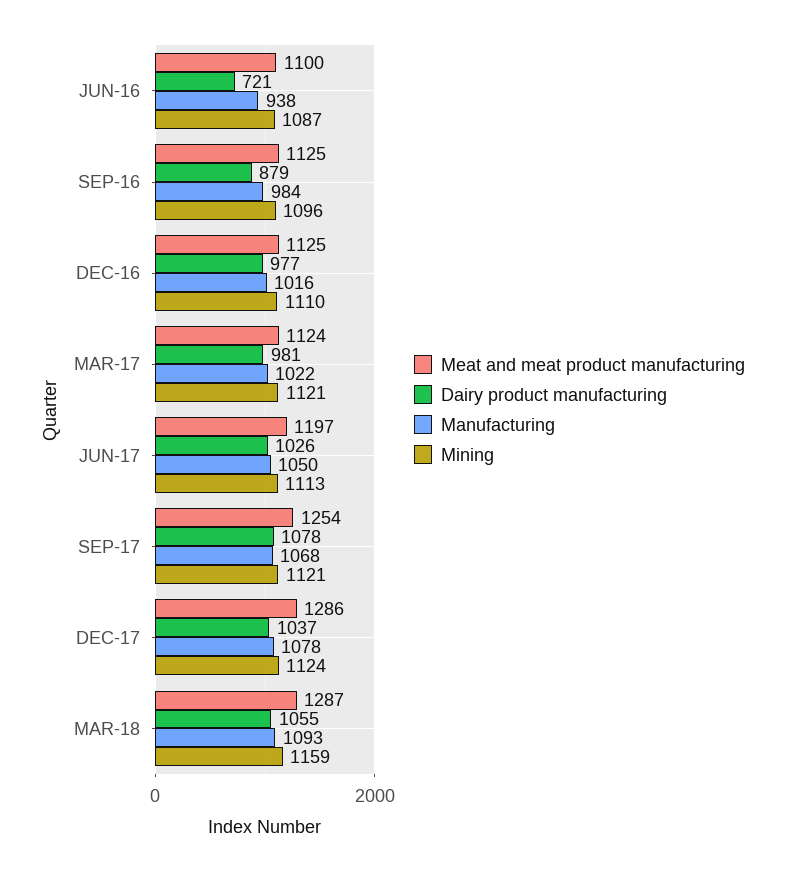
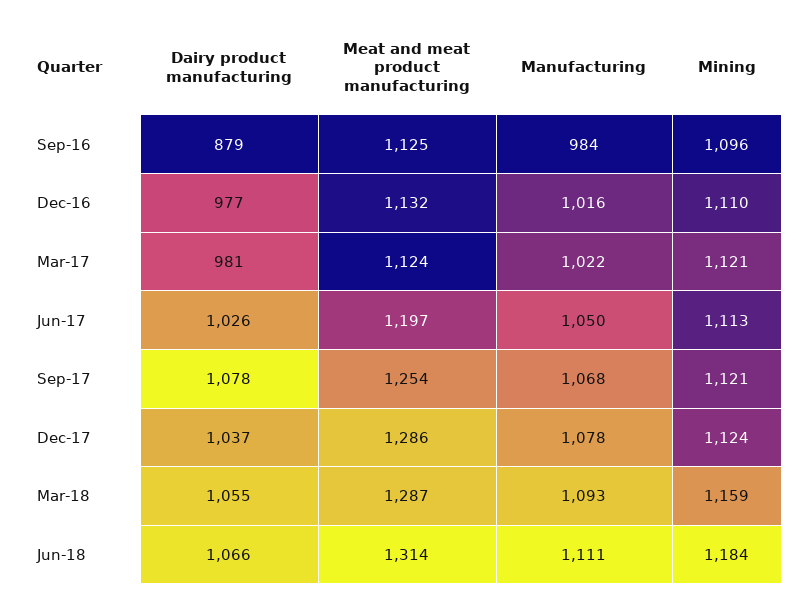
Meat and meat product manufacturing, JUN-16: 1100 -> none
Dairy product manufacturing, JUN-16: 721 -> none
Manufacturing, JUN-16: 938 -> none
Mining, JUN-16: 1087 -> none
Meat and meat product manufacturing, DEC-16: 1125 -> 1132
Dairy product manufacturing, Jun-18: none -> 1066
Meat and meat product manufacturing, Jun-18: none -> 1314
Manufacturing, Jun-18: none -> 1111
Mining, Jun-18: none -> 1184

